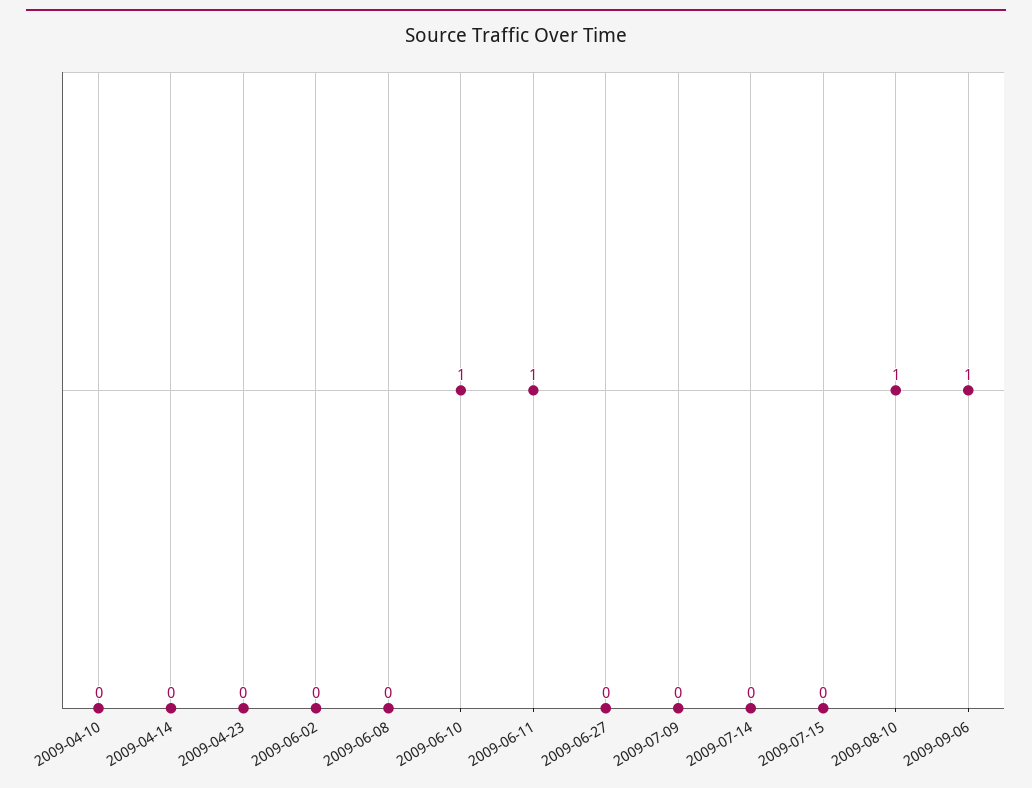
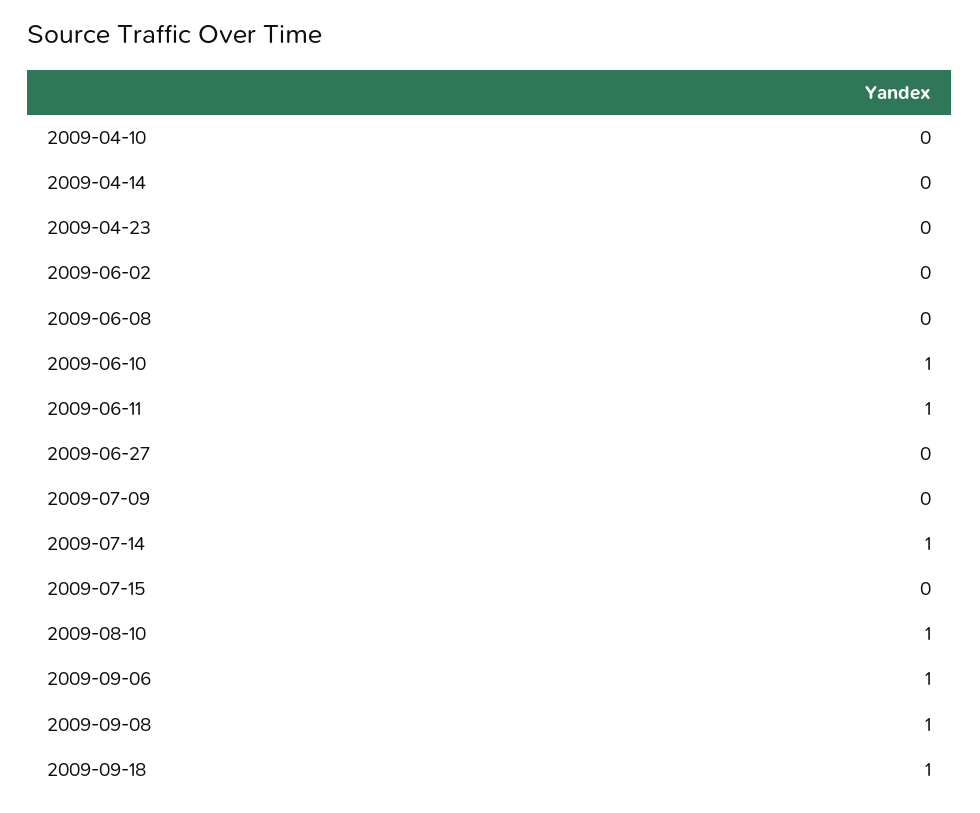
2009-07-14: 0 -> 1
2009-09-08: none -> 1
2009-09-18: none -> 1

